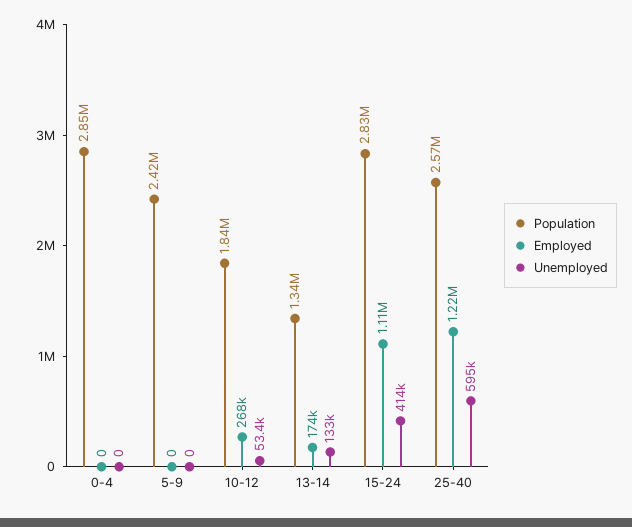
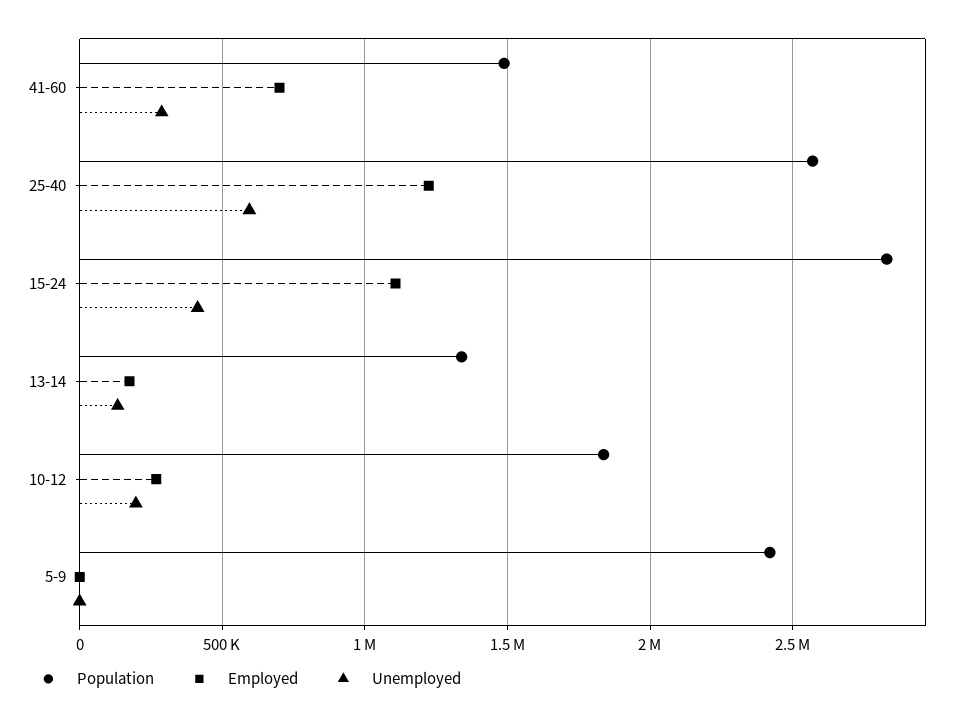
Population, 0-4: 2850000 -> none
Employed, 0-4: 0 -> none
Unemployed, 0-4: 0 -> none
Unemployed, 10-12: 53400 -> 200000
Population, 41-60: none -> 1500000
Employed, 41-60: none -> 700000
Unemployed, 41-60: none -> 300000

